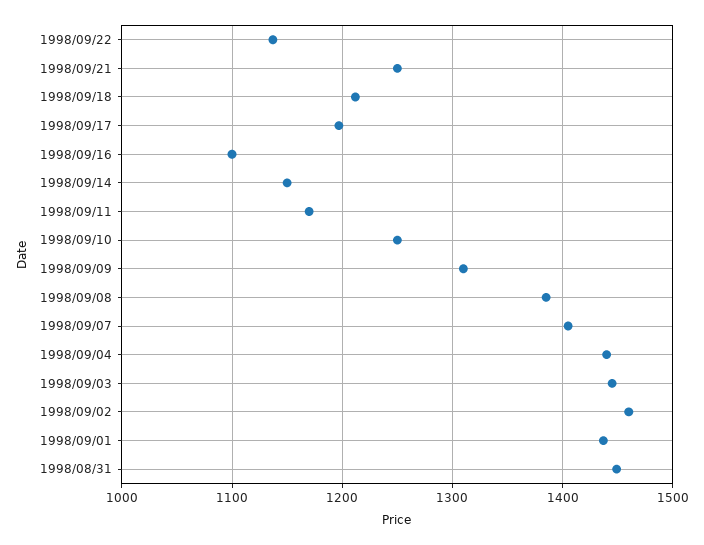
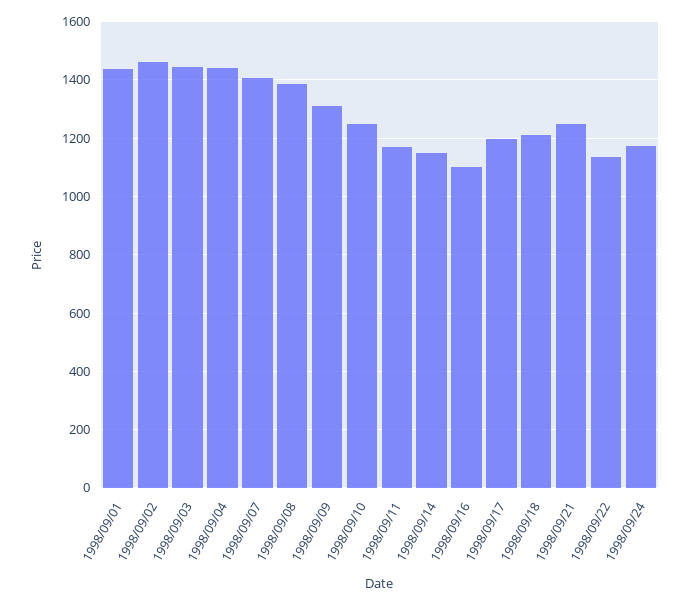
1998/08/31: 1450 -> none
1998/09/24: none -> 1175

